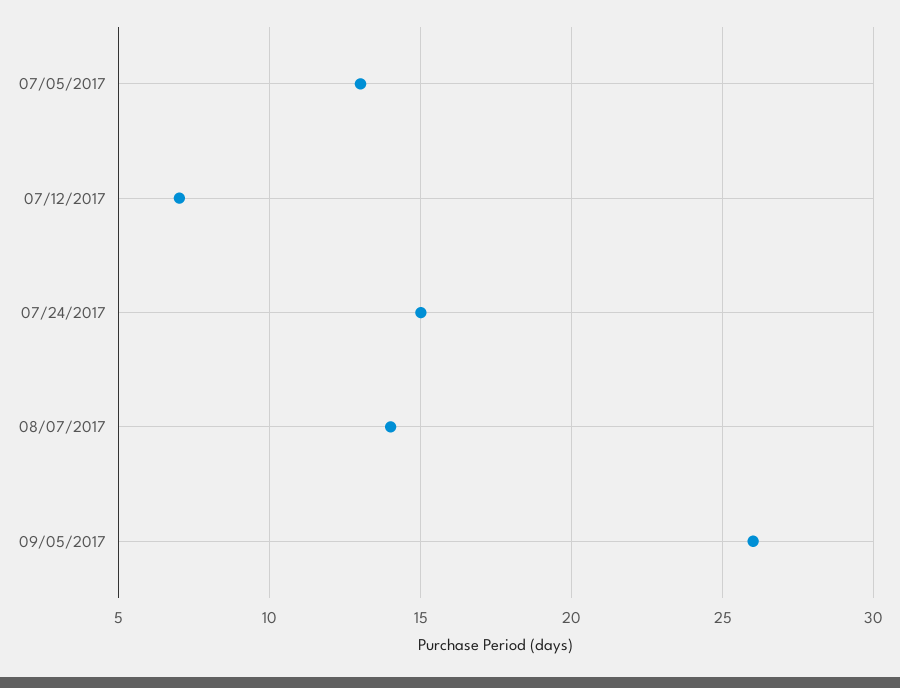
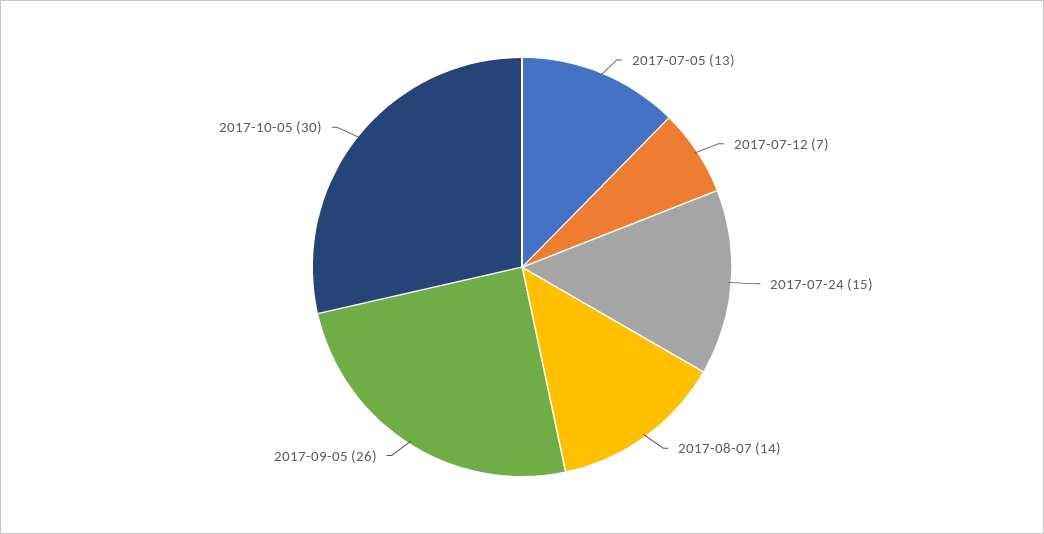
2017-10-05: none -> 30

